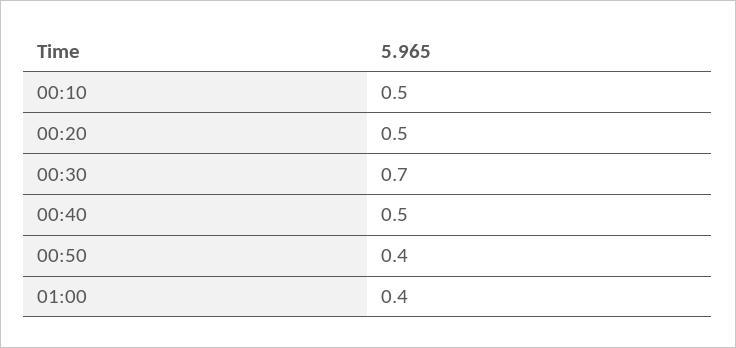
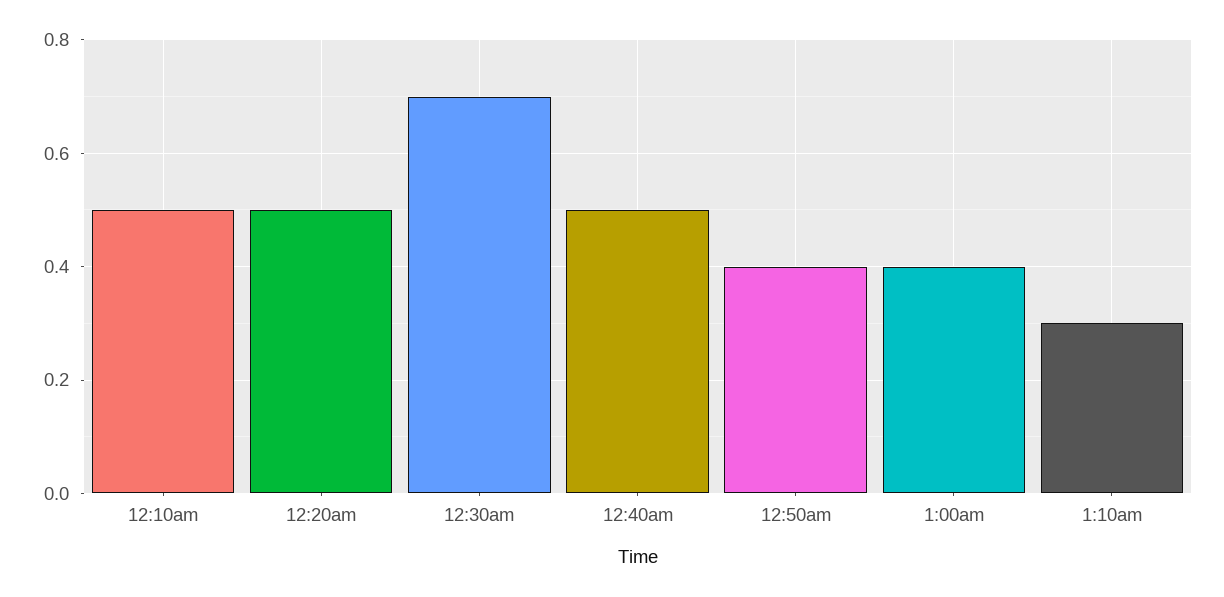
1:10am: none -> 0.3

